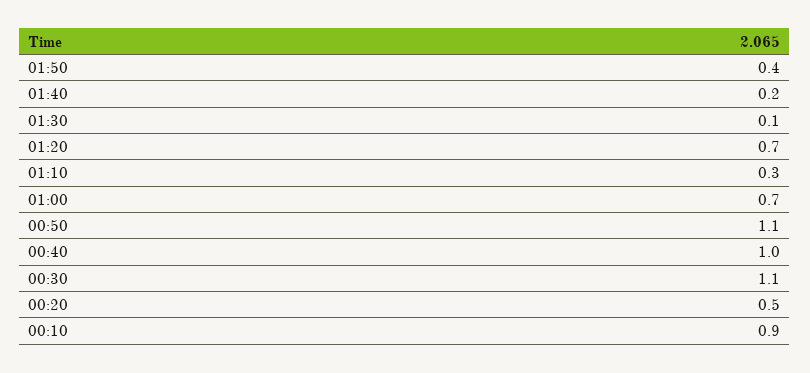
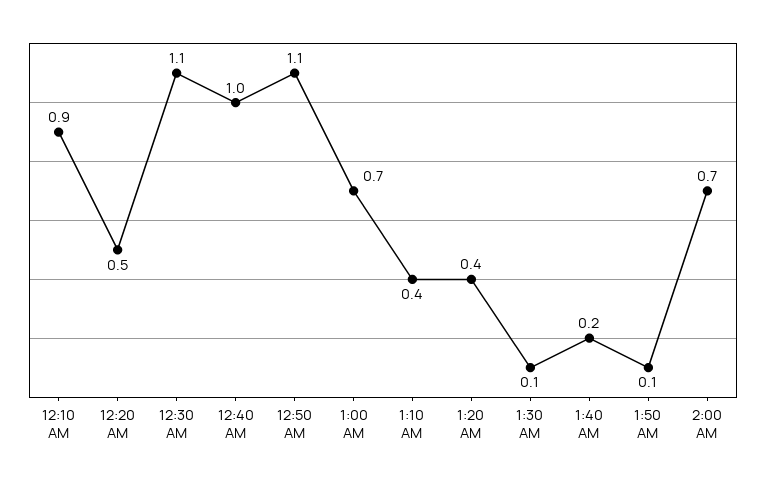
01:50: 0.4 -> 0.1
01:20: 0.7 -> 0.4
01:10: 0.3 -> 0.4
2:00 AM: none -> 0.7

